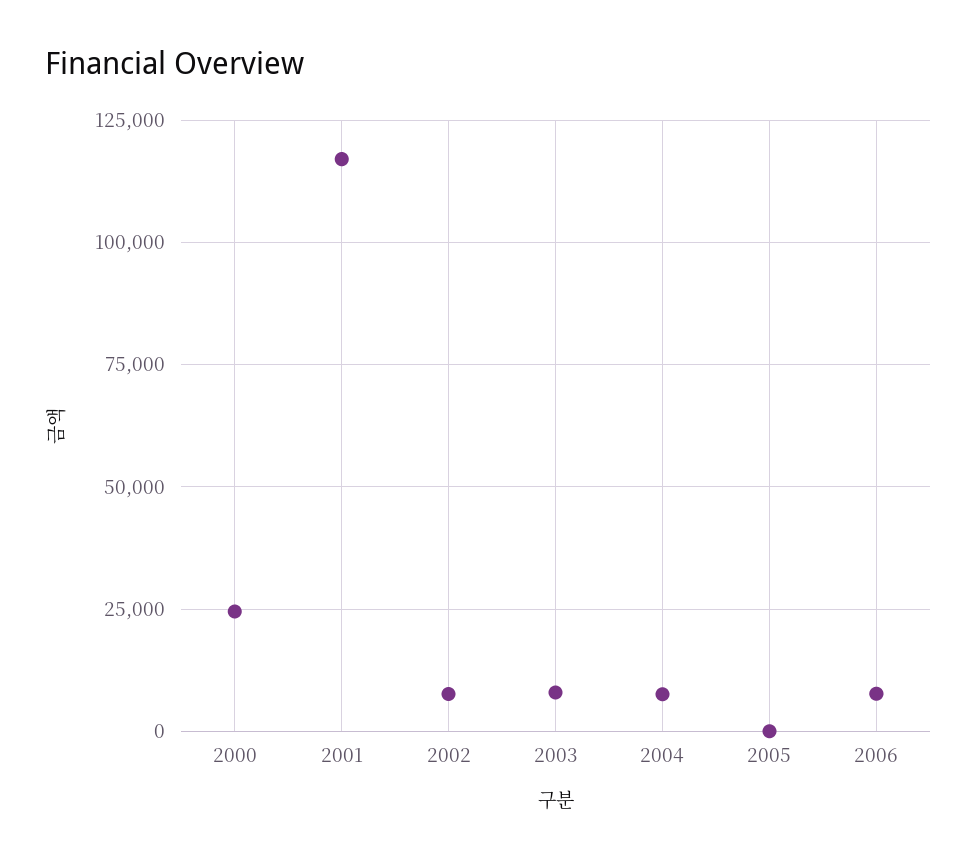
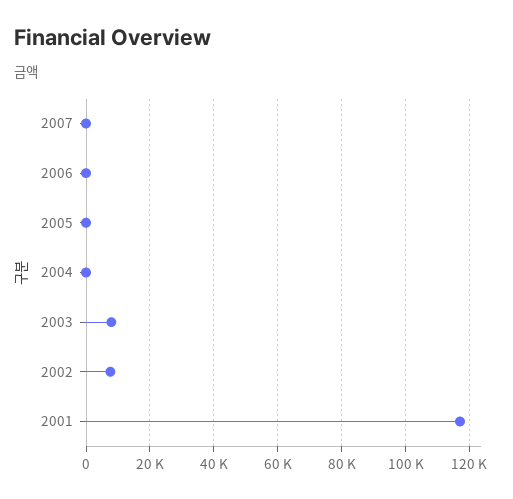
2000: 25000 -> none
2004: 7500 -> 0
2006: 7500 -> 0
2007: none -> 0

